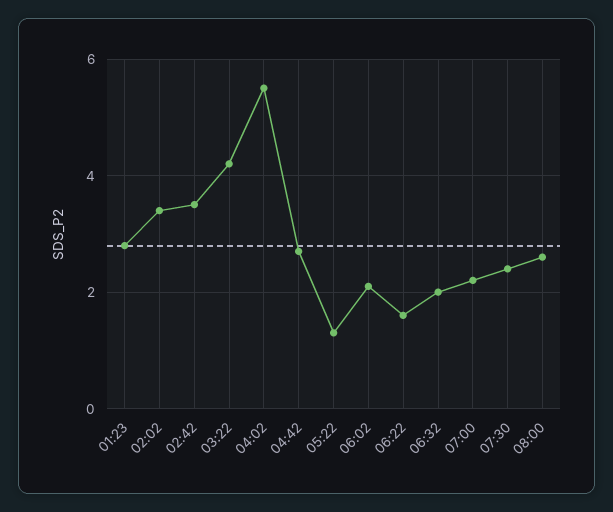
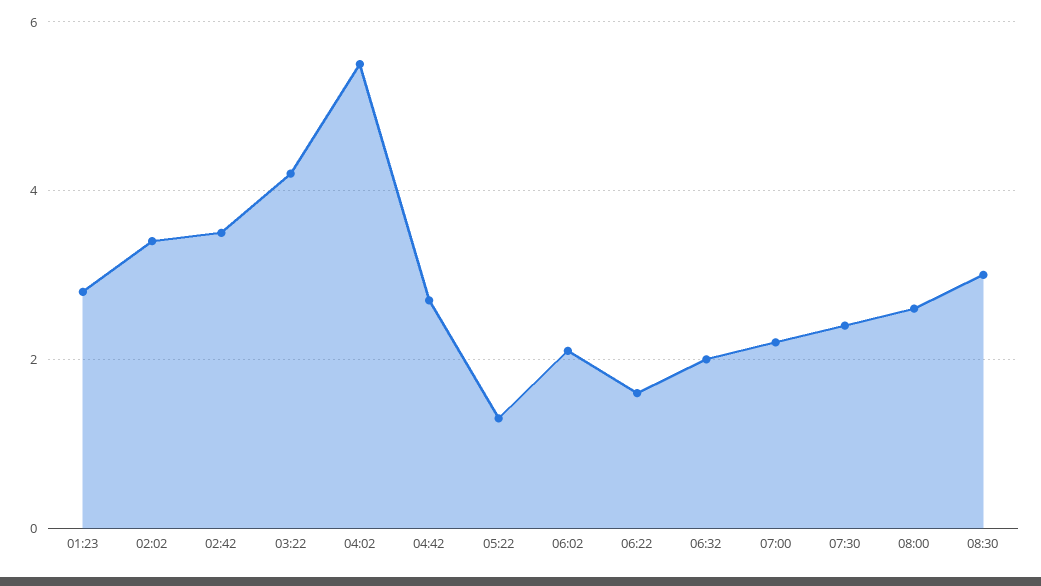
08:30: none -> 3

